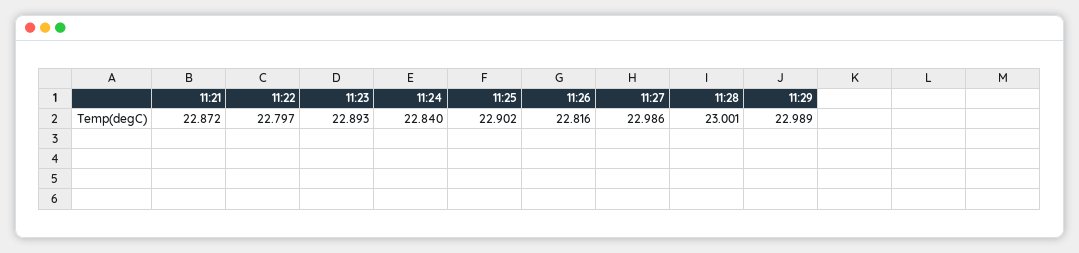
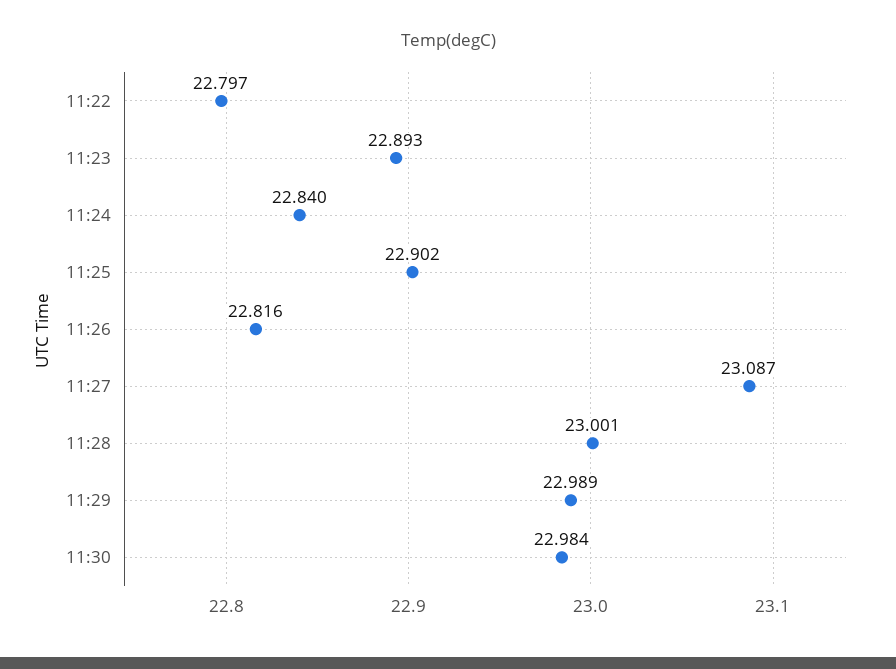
11:21: 22.872 -> none
11:27: 22.986 -> 23.087
11:30: none -> 22.984

